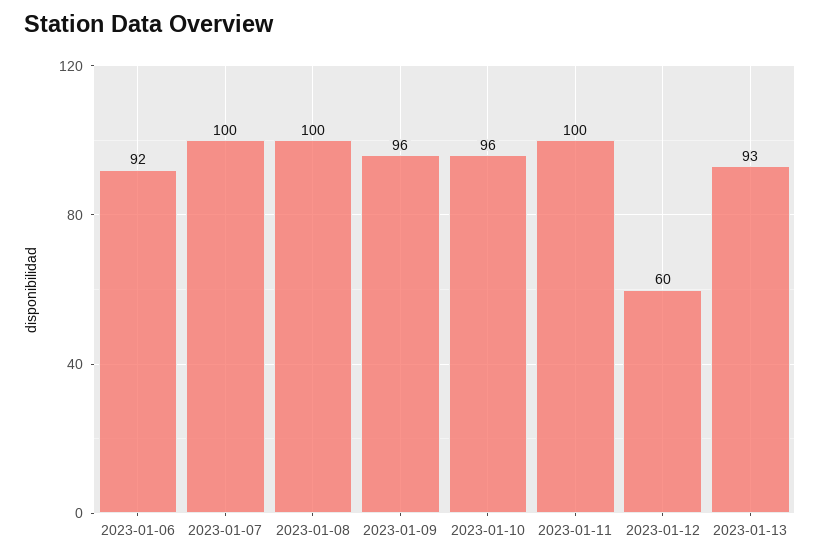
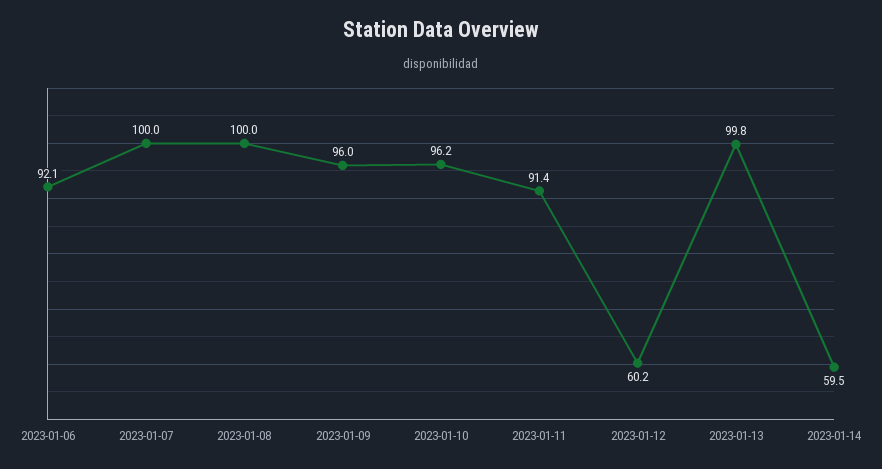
2023-01-11: 100 -> 91.4
2023-01-13: 93 -> 99.8
2023-01-14: none -> 59.5

